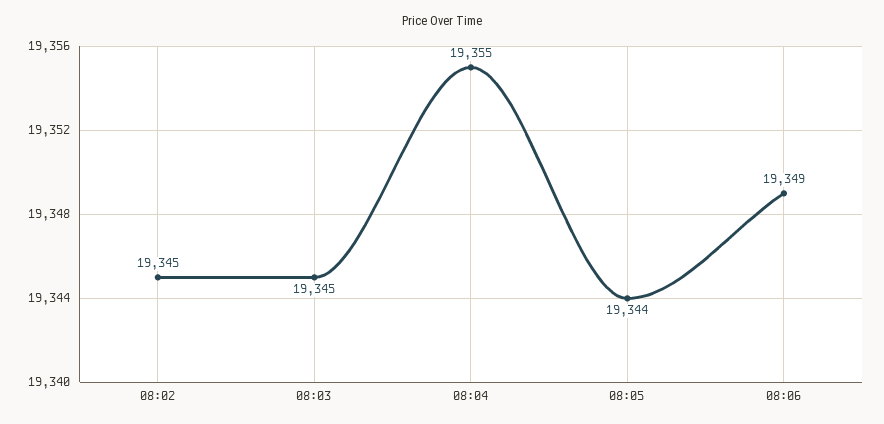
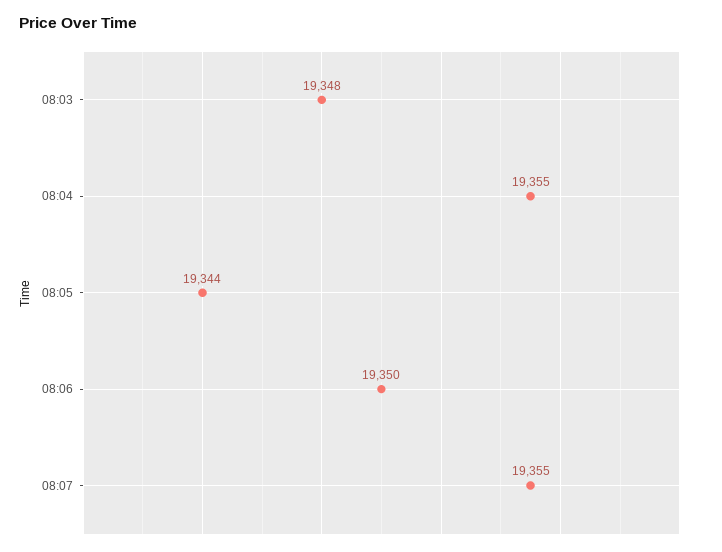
08:02: 19345 -> none
08:03: 19345 -> 19348
08:06: 19349 -> 19350
08:07: none -> 19355

